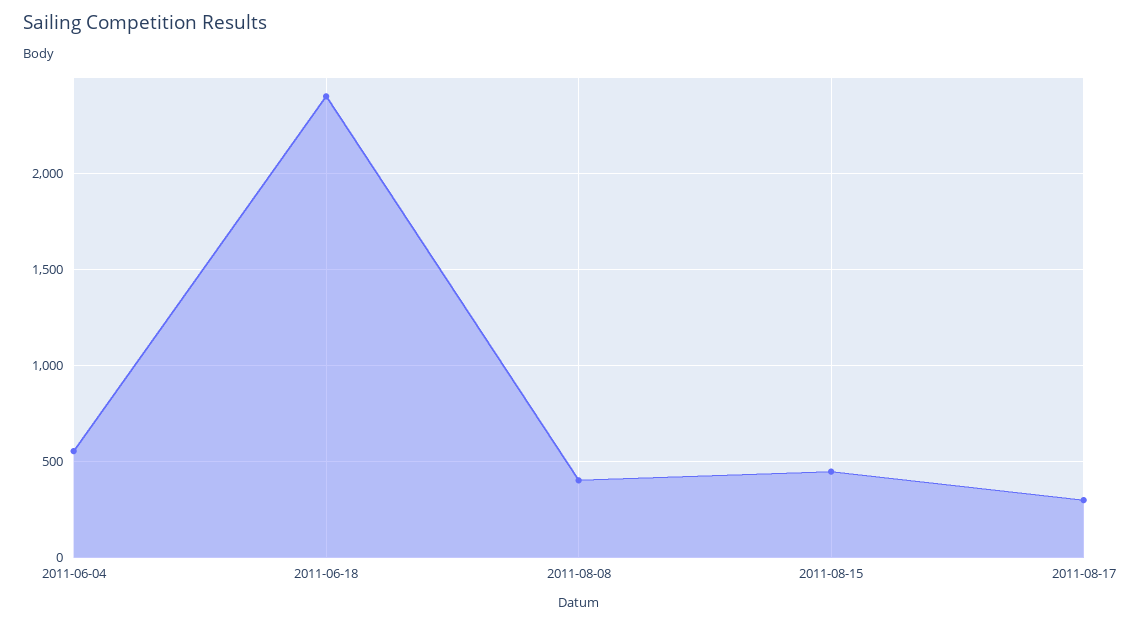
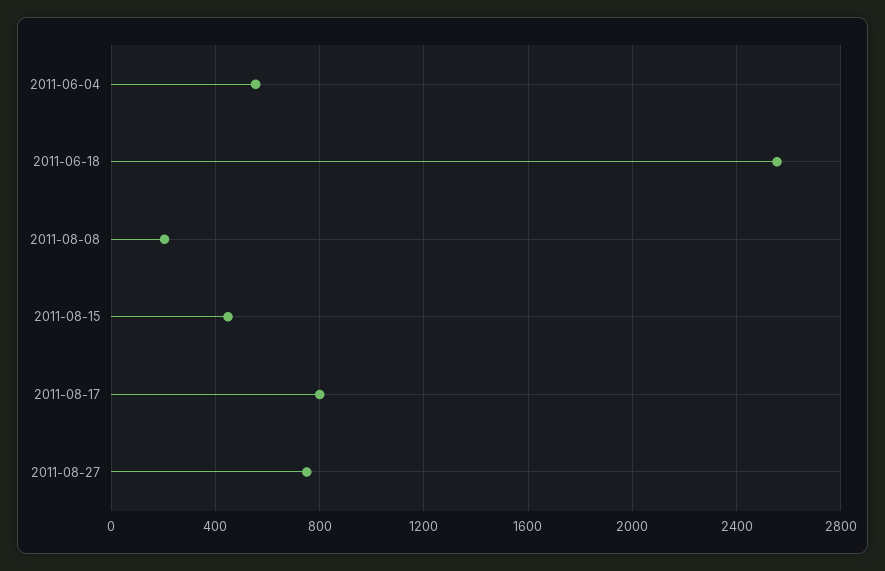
2011-06-18: 2400 -> 2550
2011-08-08: 400 -> 200
2011-08-17: 300 -> 800
2011-08-27: none -> 750

